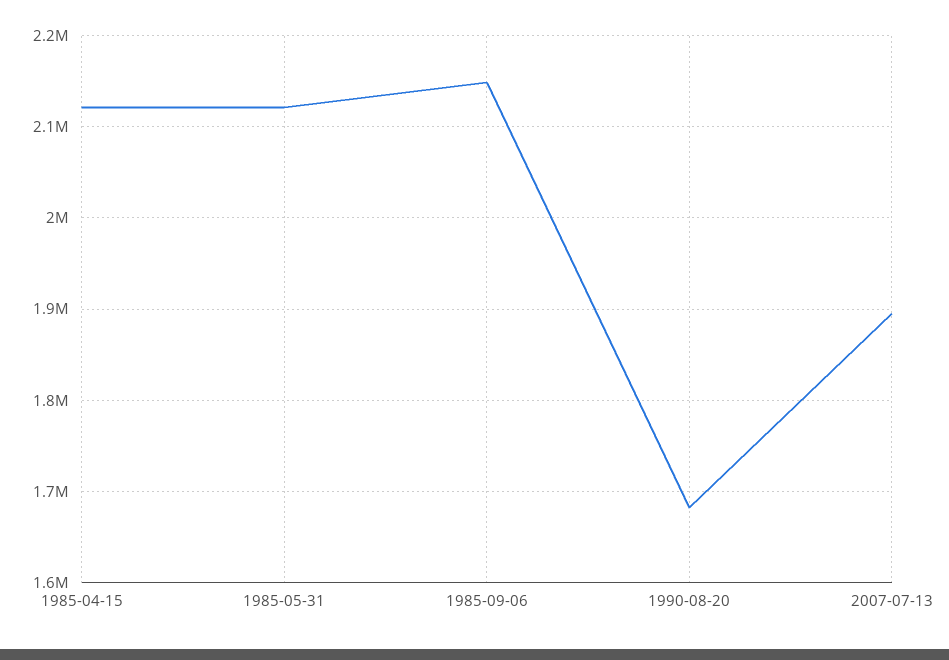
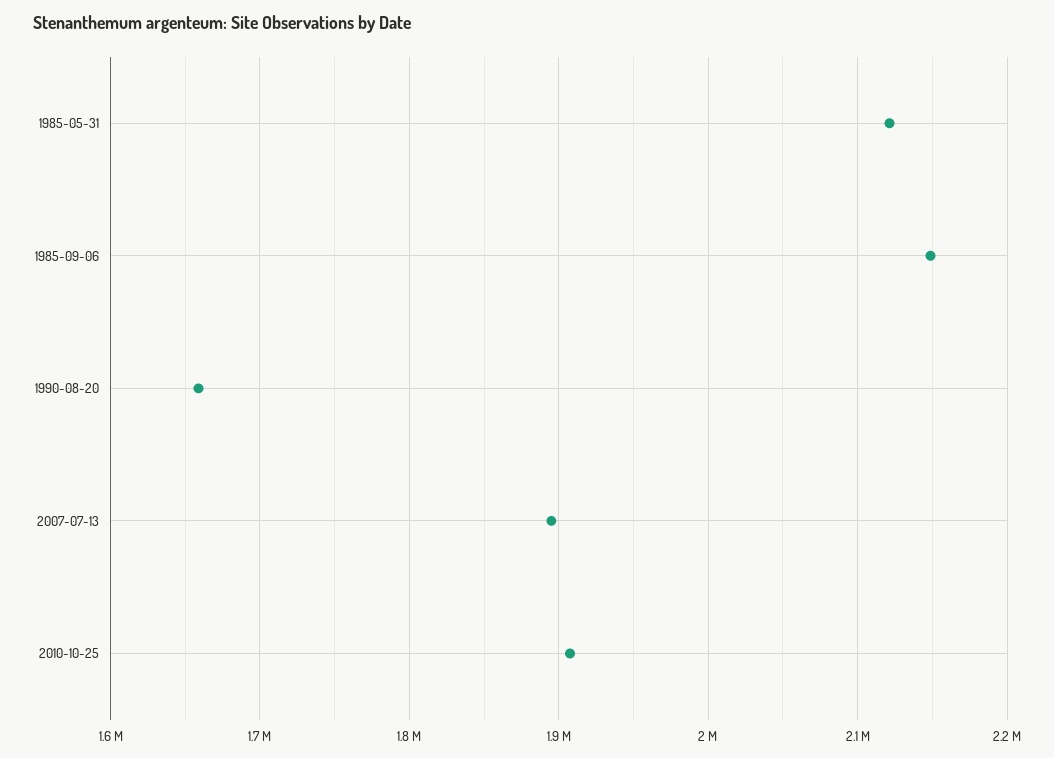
1985-04-15: 2120000 -> none
1990-08-20: 1680000 -> 1660000
2010-10-25: none -> 1910000

